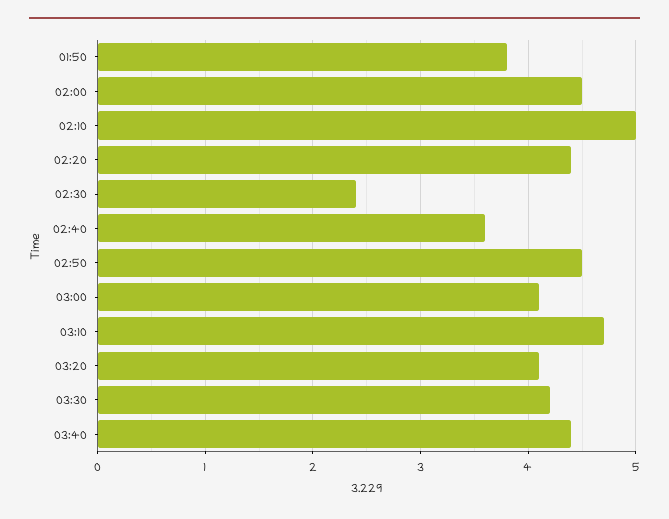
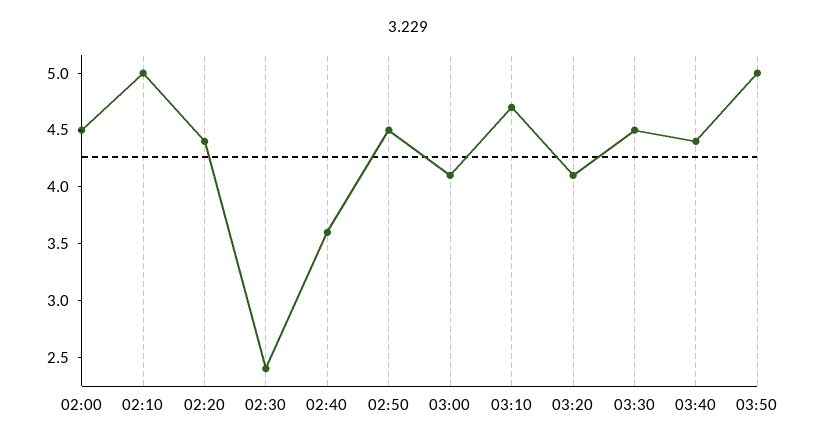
01:50: 3.8 -> none
03:30: 4.2 -> 4.5
03:50: none -> 5

